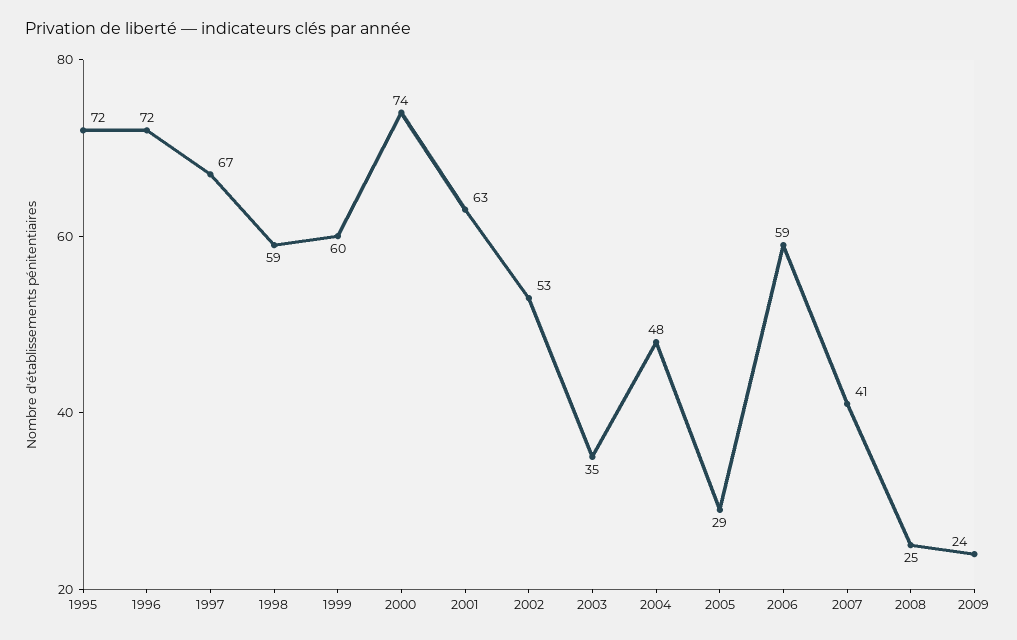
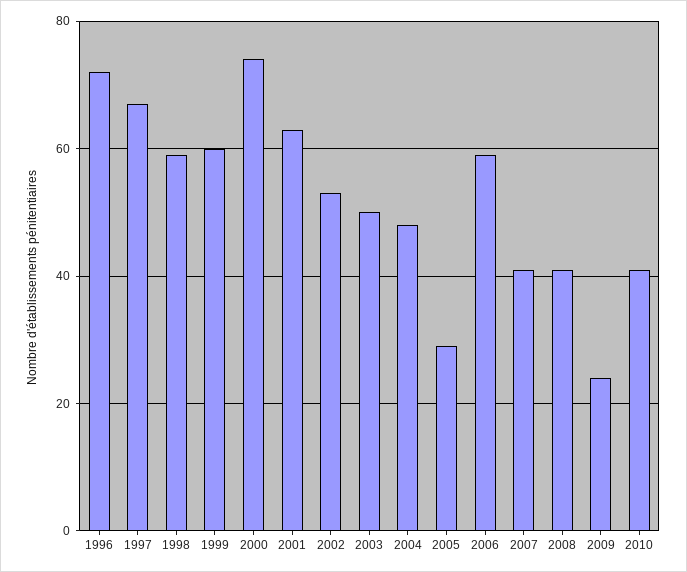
1995: 72 -> none
2003: 35 -> 50
2008: 25 -> 40
2010: none -> 40

